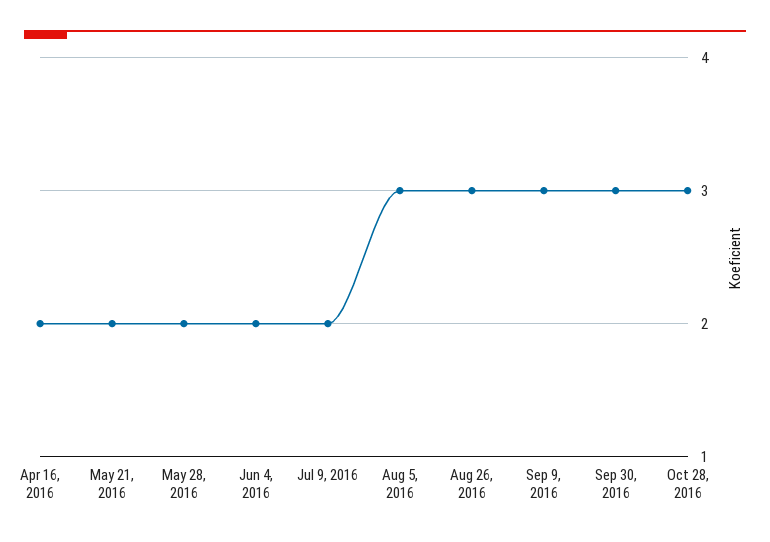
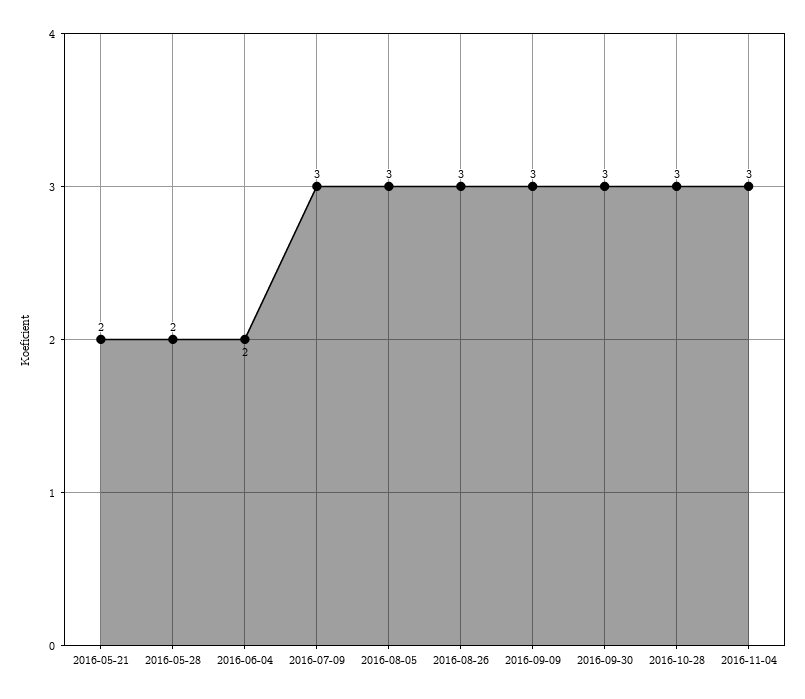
Apr 16, 2016: 2 -> none
Jul 9, 2016: 2 -> 3
2016-11-04: none -> 3

